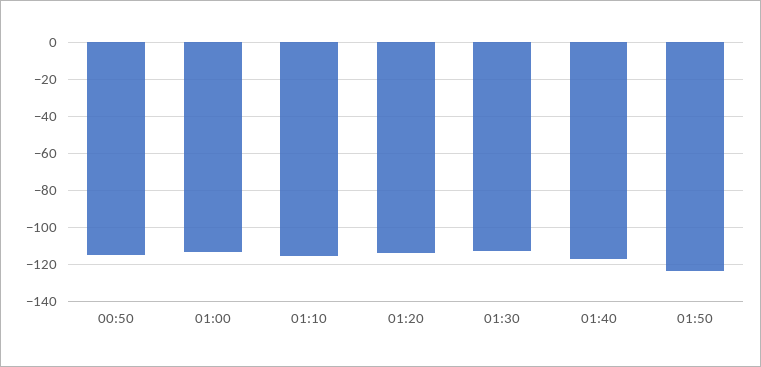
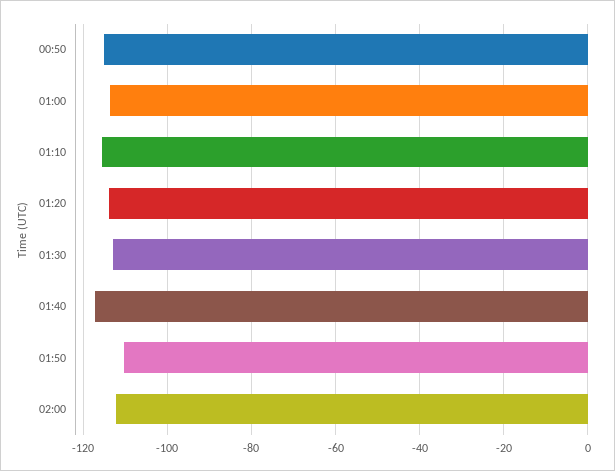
01:50: -125 -> -110
02:00: none -> -112

